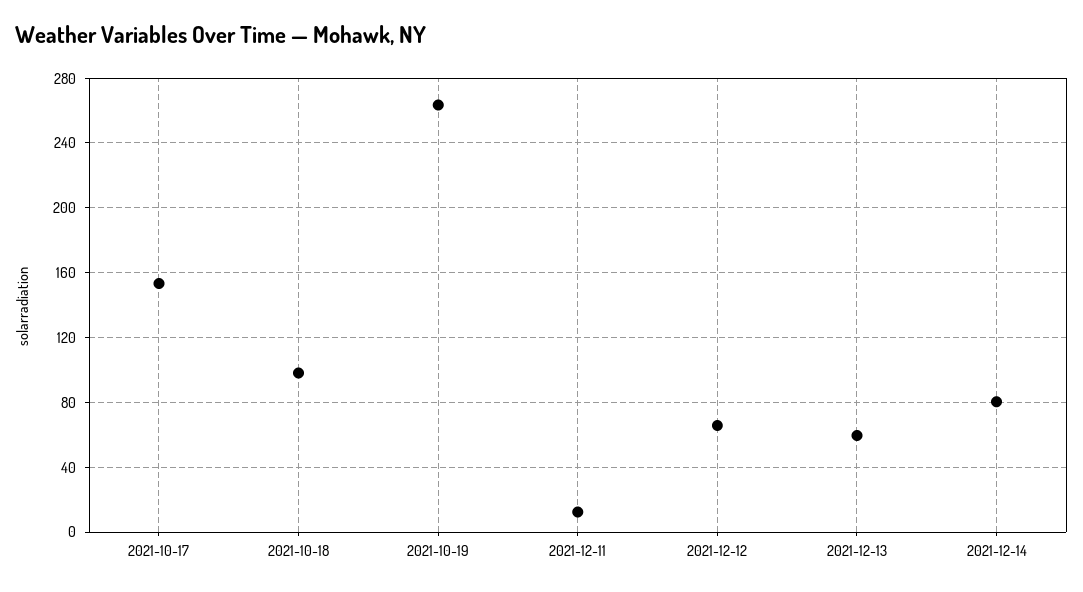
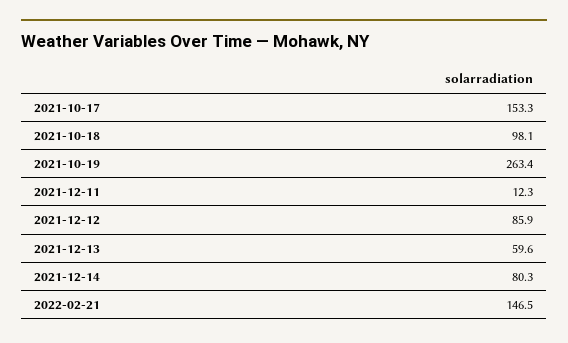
2021-12-12: 65 -> 85.9
2022-02-21: none -> 146.5

